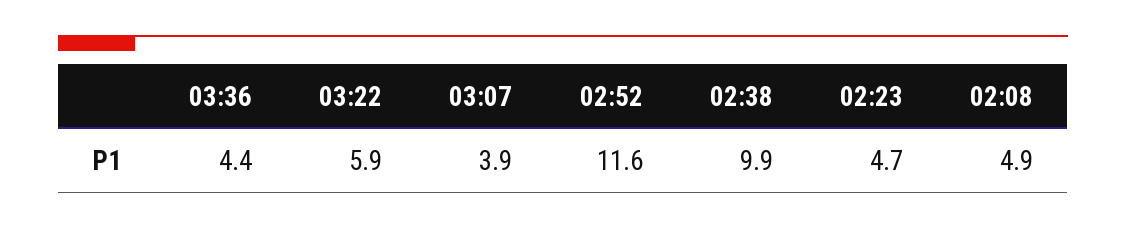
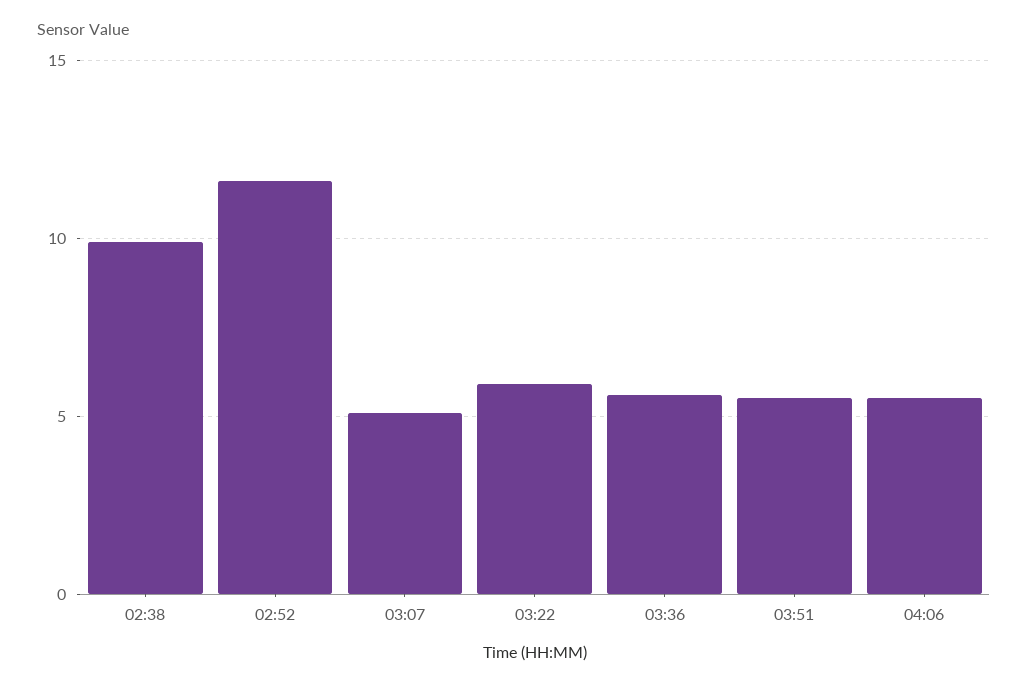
03:36: 4.4 -> 5.5
03:07: 3.9 -> 5
02:23: 4.7 -> none
02:08: 4.9 -> none
03:51: none -> 5.5
04:06: none -> 5.5

